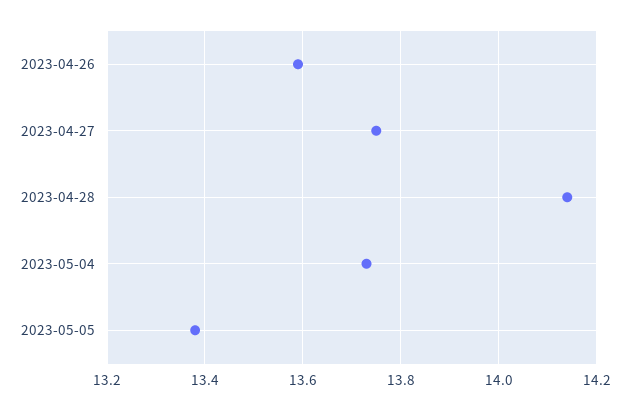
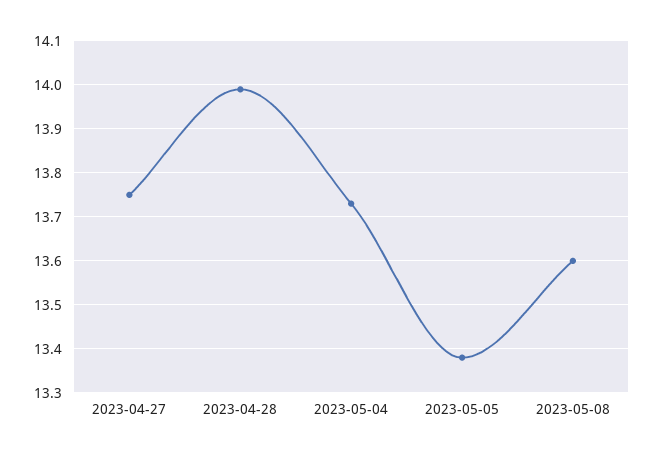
2023-04-26: 13.6 -> none
2023-04-28: 14.15 -> 14
2023-05-08: none -> 13.6

